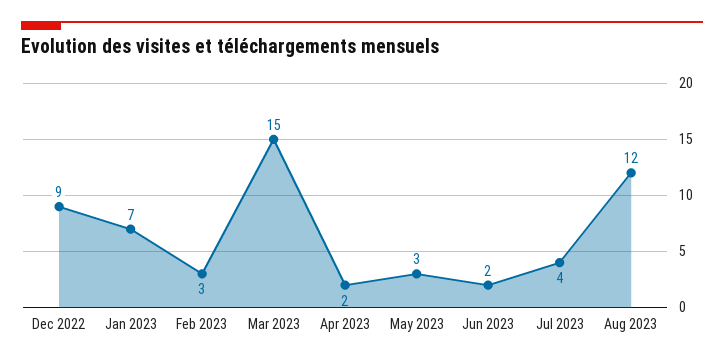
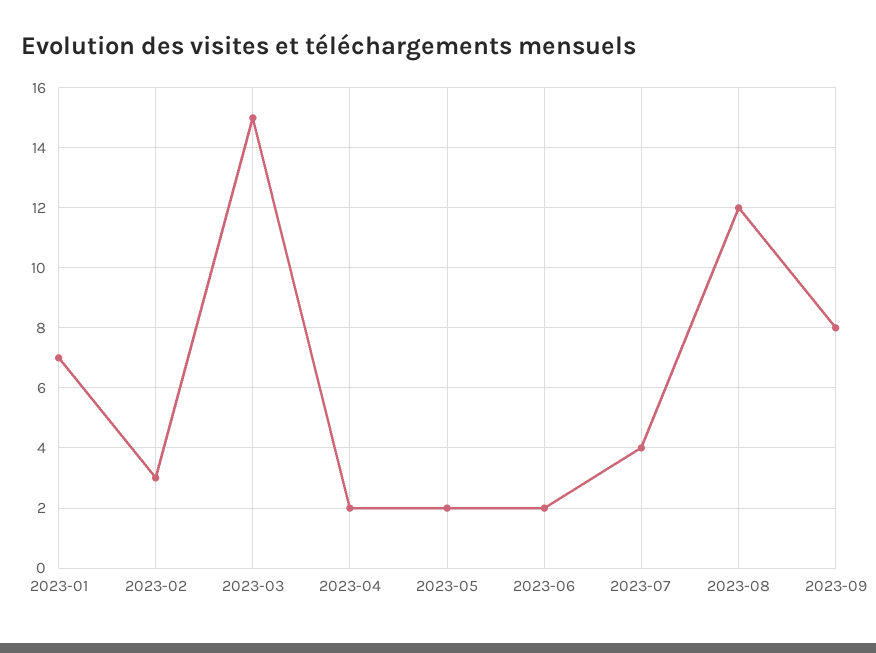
Dec 2022: 9 -> none
May 2023: 3 -> 2
2023-09: none -> 8

